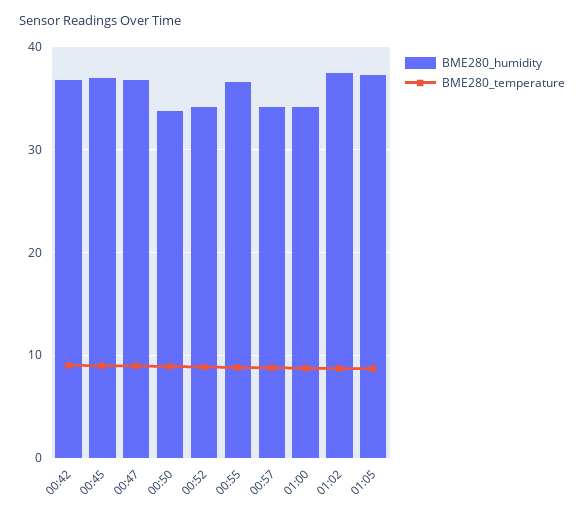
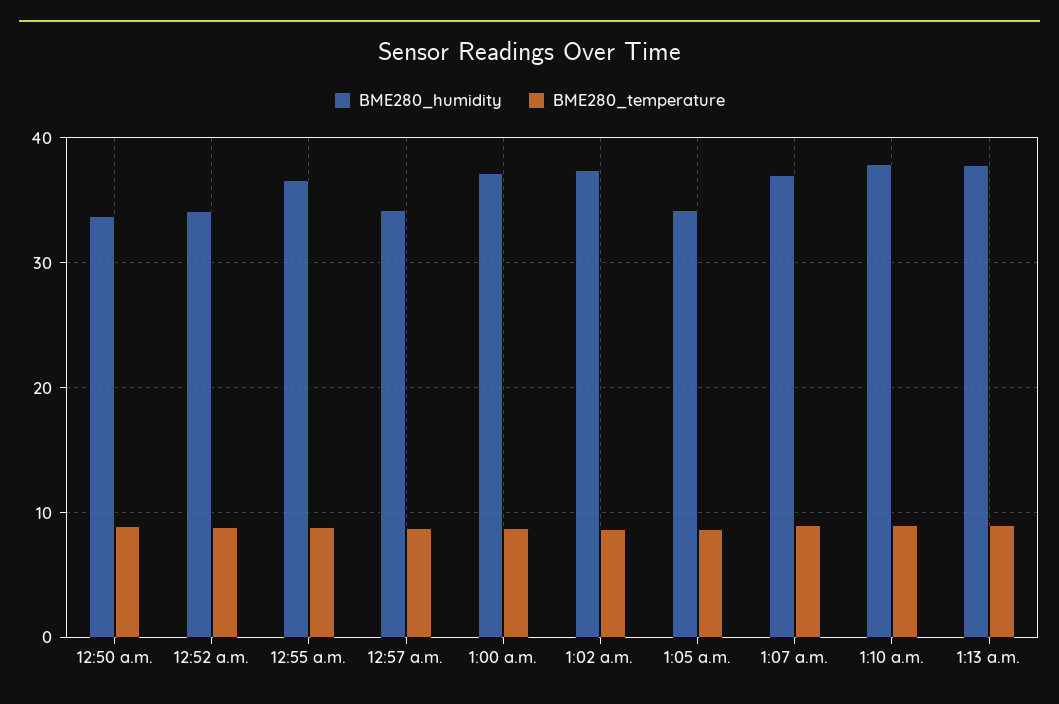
BME280_humidity, 00:42: 37 -> none
BME280_temperature, 00:42: 9 -> none
BME280_humidity, 00:45: 37 -> none
BME280_temperature, 00:45: 9 -> none
BME280_humidity, 00:47: 37 -> none
BME280_temperature, 00:47: 9 -> none
BME280_humidity, 01:00: 34 -> 37
BME280_humidity, 01:05: 37 -> 34
BME280_humidity, 1:07 a.m.: none -> 37
BME280_temperature, 1:07 a.m.: none -> 9
BME280_humidity, 1:10 a.m.: none -> 38
BME280_temperature, 1:10 a.m.: none -> 9
BME280_humidity, 1:13 a.m.: none -> 38
BME280_temperature, 1:13 a.m.: none -> 9

